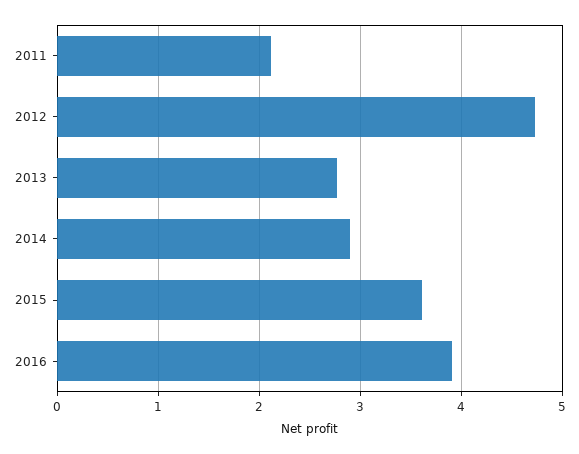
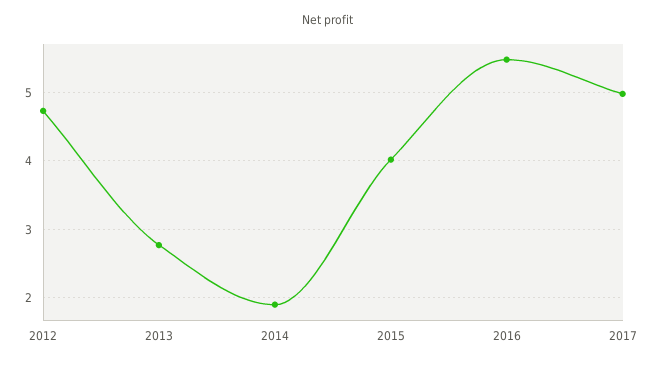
2011: 2.1 -> none
2014: 2.9 -> 1.9
2015: 3.6 -> 4
2016: 3.9 -> 5.5
2017: none -> 5

